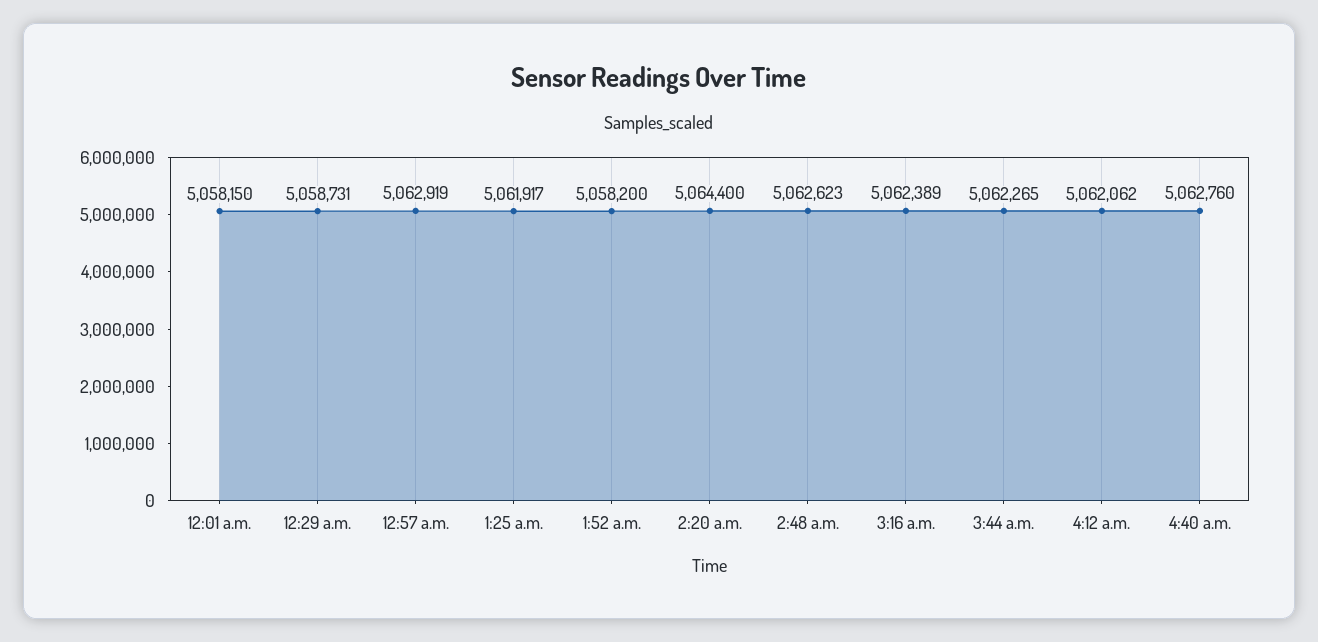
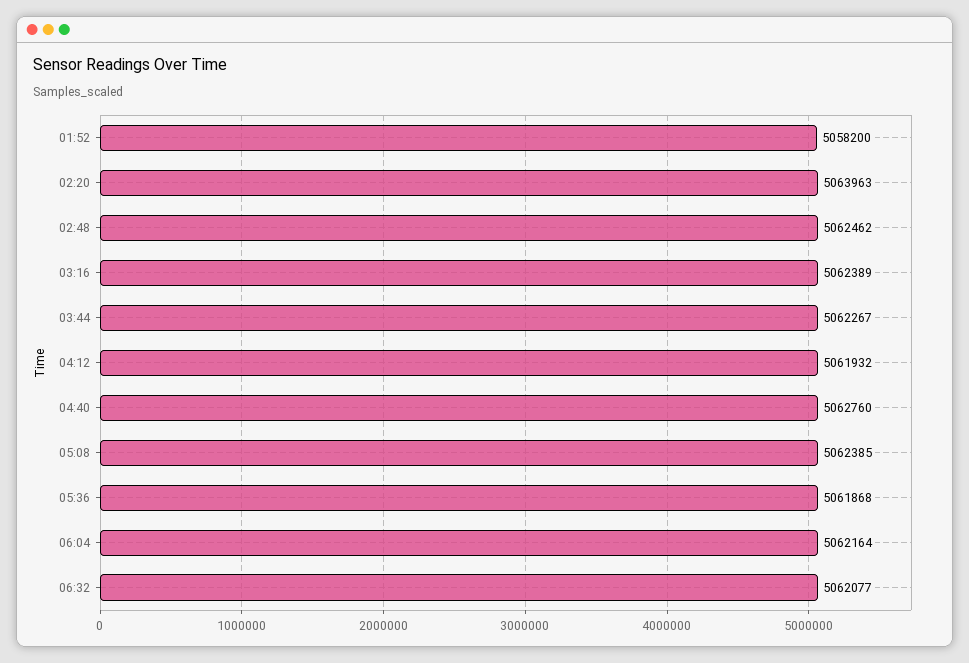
12:01 a.m.: 5058150 -> none
12:29 a.m.: 5058731 -> none
12:57 a.m.: 5062919 -> none
1:25 a.m.: 5061917 -> none
2:20 a.m.: 5064400 -> 5063963
2:48 a.m.: 5062623 -> 5062462
3:44 a.m.: 5062265 -> 5062267
4:12 a.m.: 5062062 -> 5061932
05:08: none -> 5062385
05:36: none -> 5061868
06:04: none -> 5062164
06:32: none -> 5062077

